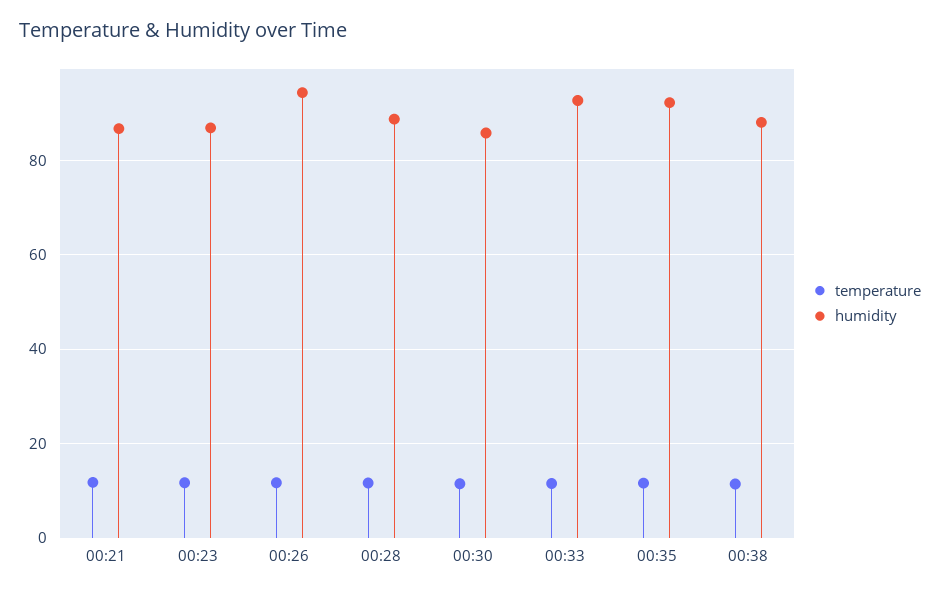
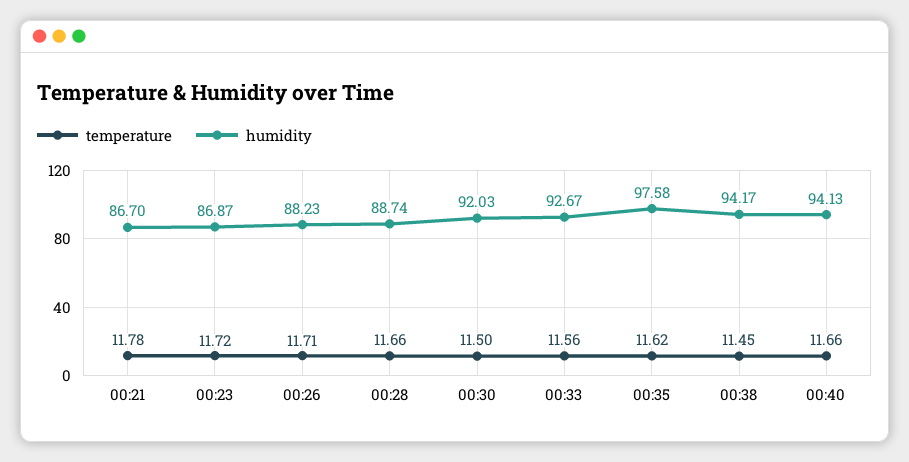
humidity, 00:26: 94 -> 88.23
humidity, 00:30: 86 -> 92.03
humidity, 00:35: 92 -> 97.58
humidity, 00:38: 88 -> 94.17
temperature, 00:40: none -> 11.66
humidity, 00:40: none -> 94.13

